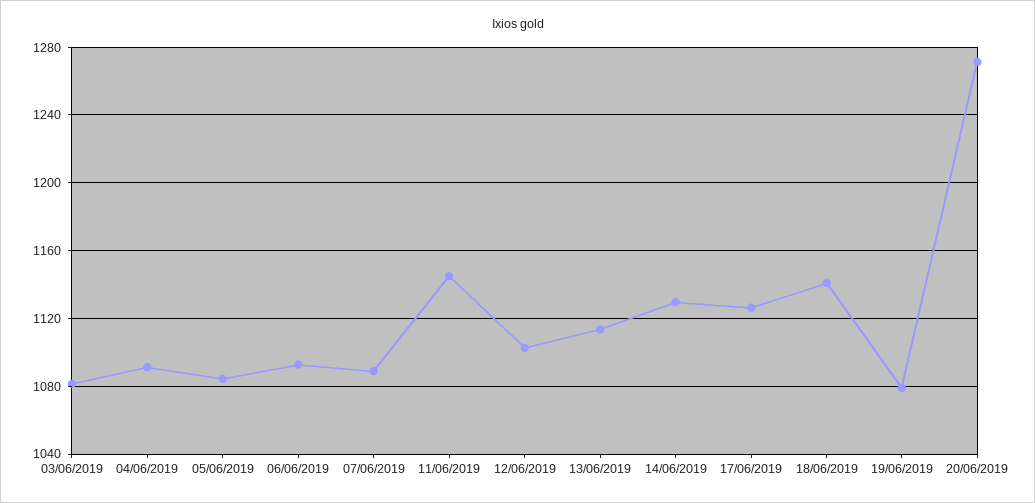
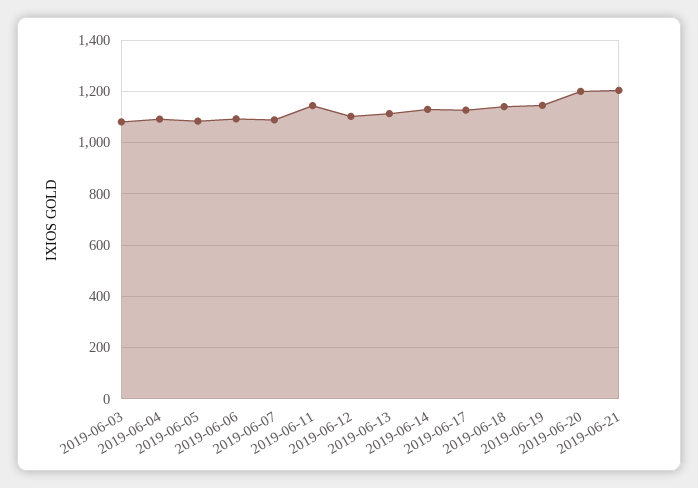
19/06/2019: 1080 -> 1150
20/06/2019: 1270 -> 1200
2019-06-21: none -> 1200

